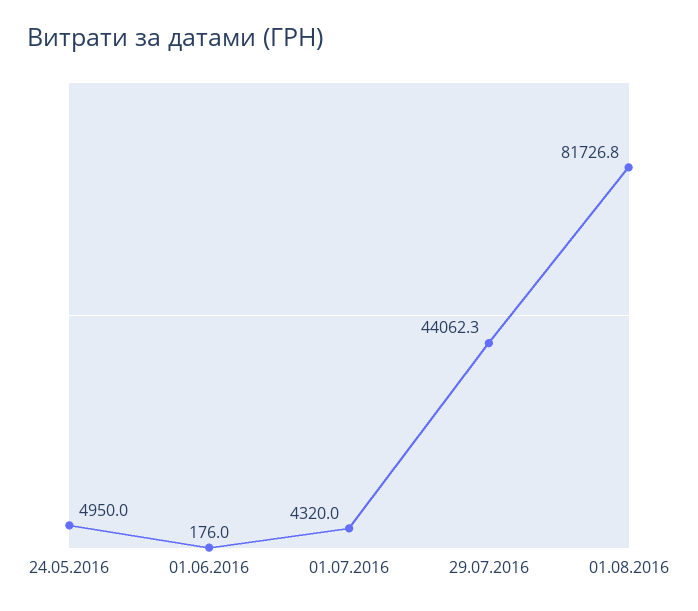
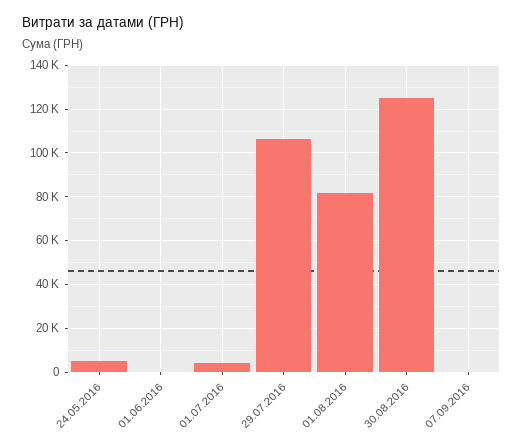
29.07.2016: 44062.3 -> 105000
30.08.2016: none -> 125000
07.09.2016: none -> 0

